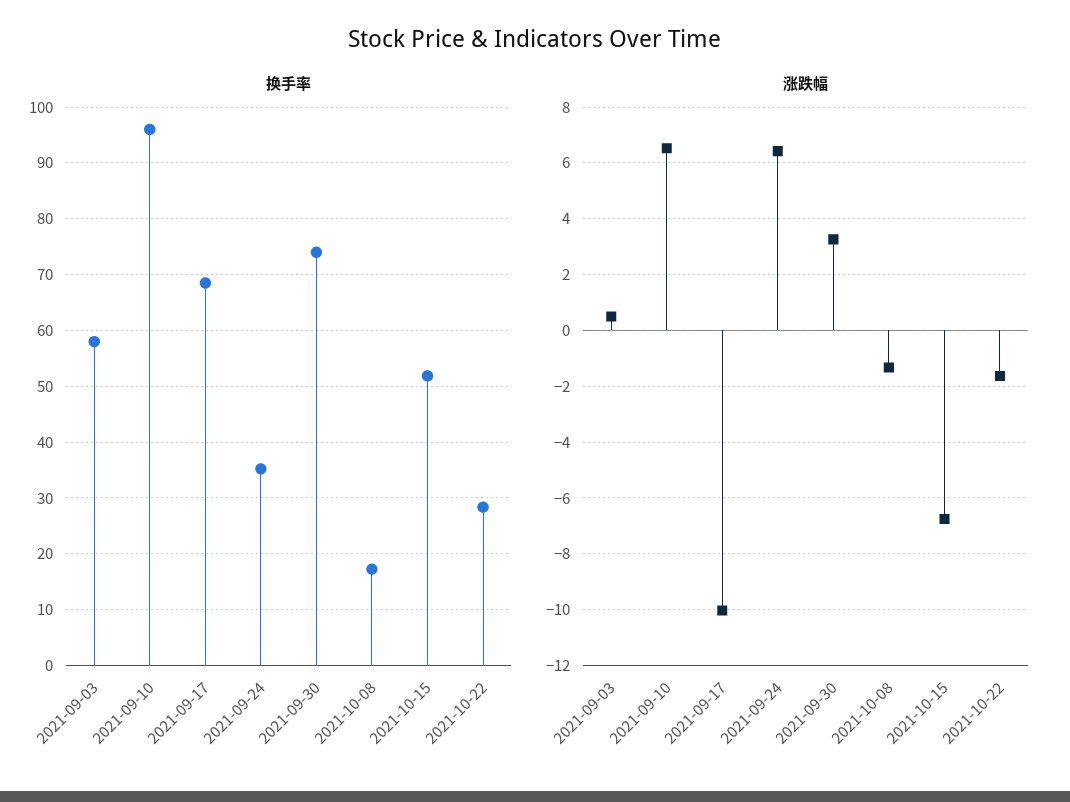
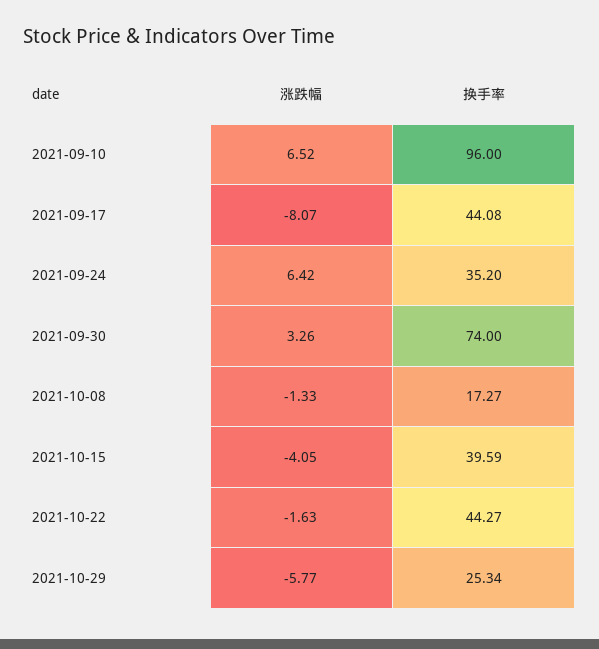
换手率, 2021-09-03: 58 -> none
换手率, 2021-09-17: 68 -> 44.08
换手率, 2021-10-15: 52 -> 39.59
换手率, 2021-10-22: 28 -> 44.27
涨跌幅, 2021-09-03: 0.5 -> none
涨跌幅, 2021-09-17: -10 -> -8.07
涨跌幅, 2021-10-15: -6.75 -> -4.05
涨跌幅, 2021-10-29: none -> -5.77
换手率, 2021-10-29: none -> 25.34

